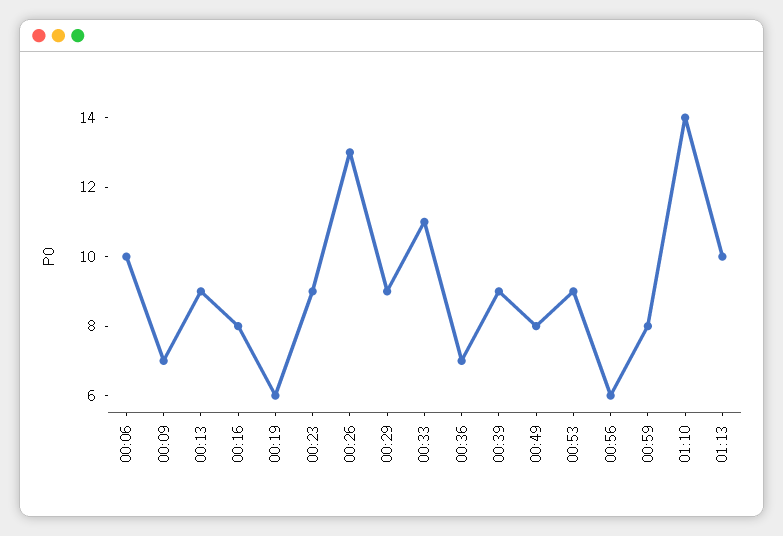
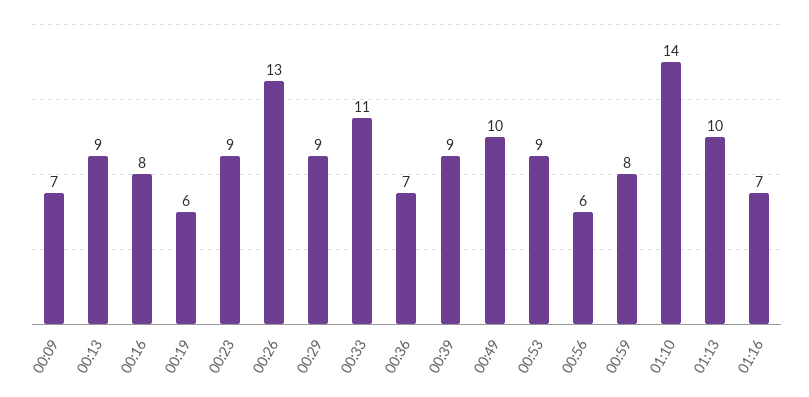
00:06: 10 -> none
00:49: 8 -> 10
01:16: none -> 7

